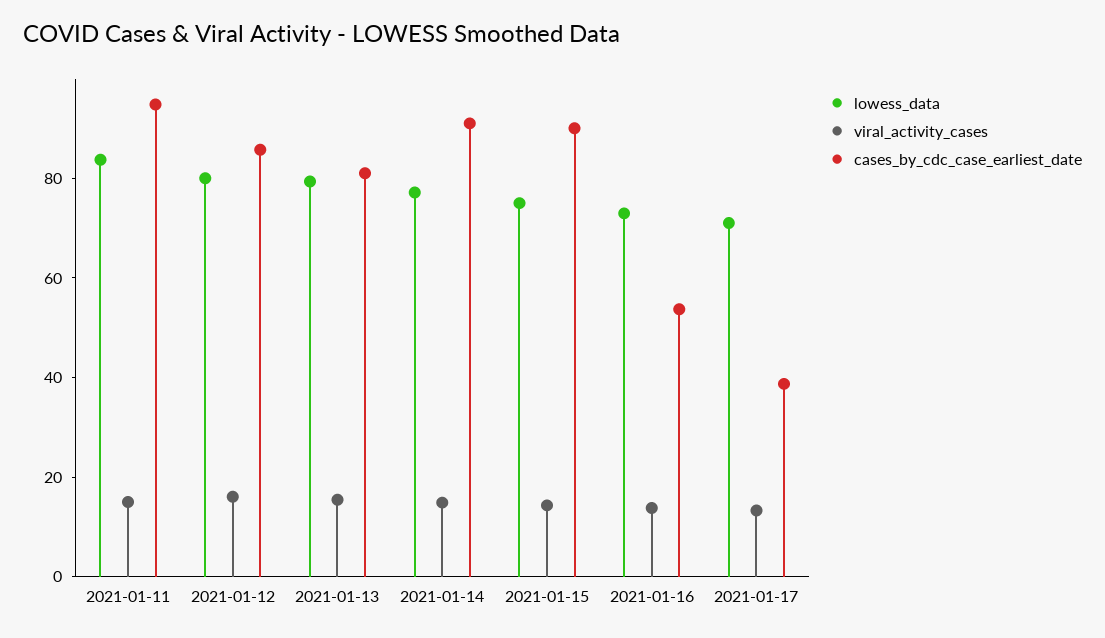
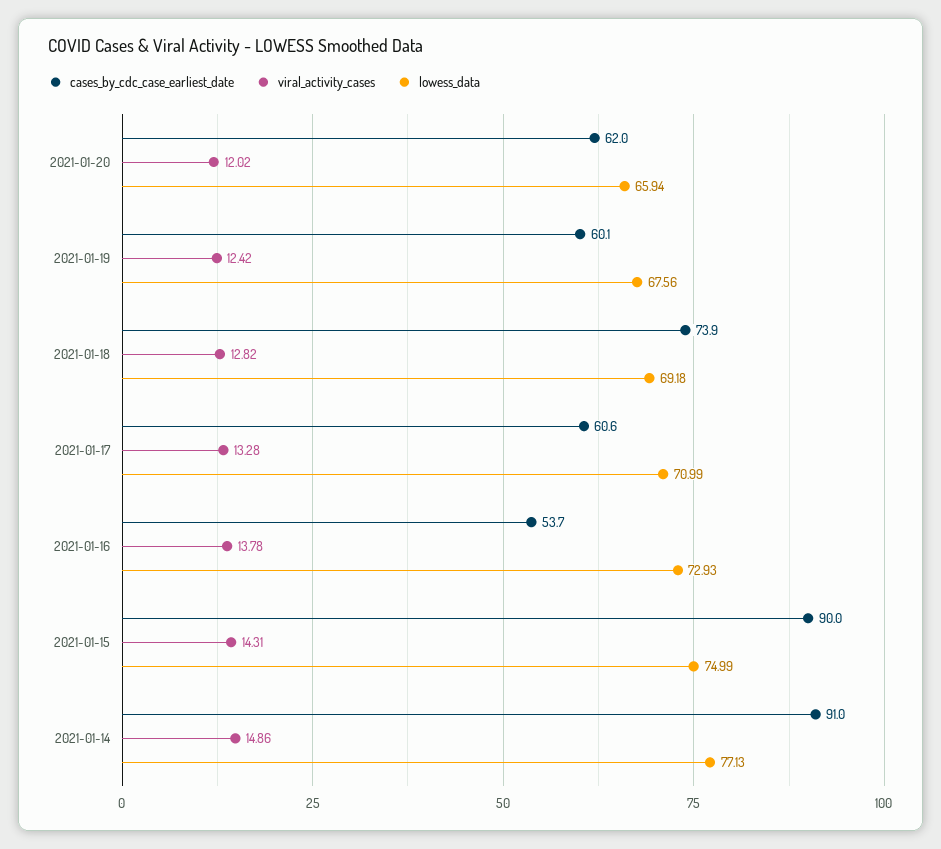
lowess_data, 2021-01-11: 85 -> none
viral_activity_cases, 2021-01-11: 15 -> none
cases_by_cdc_case_earliest_date, 2021-01-11: 95 -> none
lowess_data, 2021-01-12: 80 -> none
viral_activity_cases, 2021-01-12: 15 -> none
cases_by_cdc_case_earliest_date, 2021-01-12: 85 -> none
lowess_data, 2021-01-13: 80 -> none
viral_activity_cases, 2021-01-13: 15 -> none
cases_by_cdc_case_earliest_date, 2021-01-13: 80 -> none
cases_by_cdc_case_earliest_date, 2021-01-17: 40 -> 60.6
cases_by_cdc_case_earliest_date, 2021-01-20: none -> 62
viral_activity_cases, 2021-01-20: none -> 12.02
lowess_data, 2021-01-20: none -> 65.94
cases_by_cdc_case_earliest_date, 2021-01-19: none -> 60.1
viral_activity_cases, 2021-01-19: none -> 12.42
lowess_data, 2021-01-19: none -> 67.56
cases_by_cdc_case_earliest_date, 2021-01-18: none -> 73.9
viral_activity_cases, 2021-01-18: none -> 12.82
lowess_data, 2021-01-18: none -> 69.18

